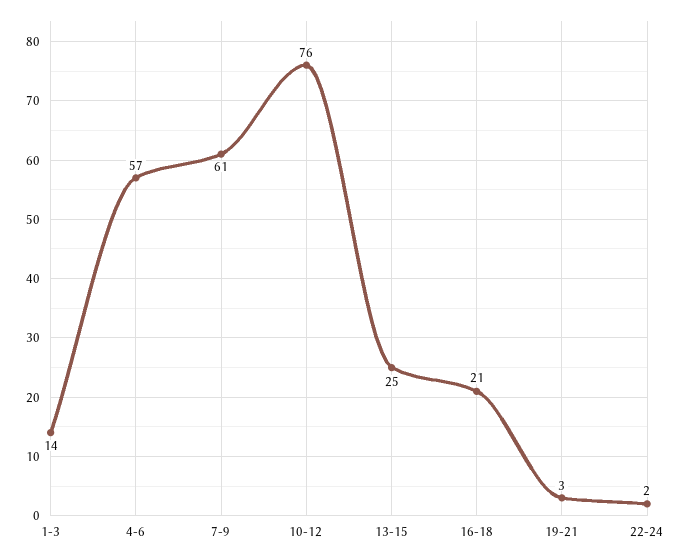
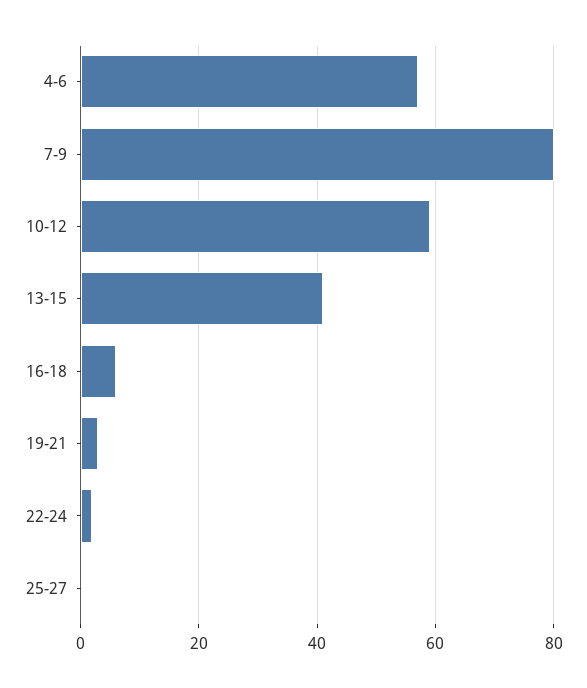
1-3: 14 -> none
7-9: 61 -> 80
10-12: 76 -> 60
13-15: 25 -> 40
16-18: 21 -> 5
25-27: none -> 0

